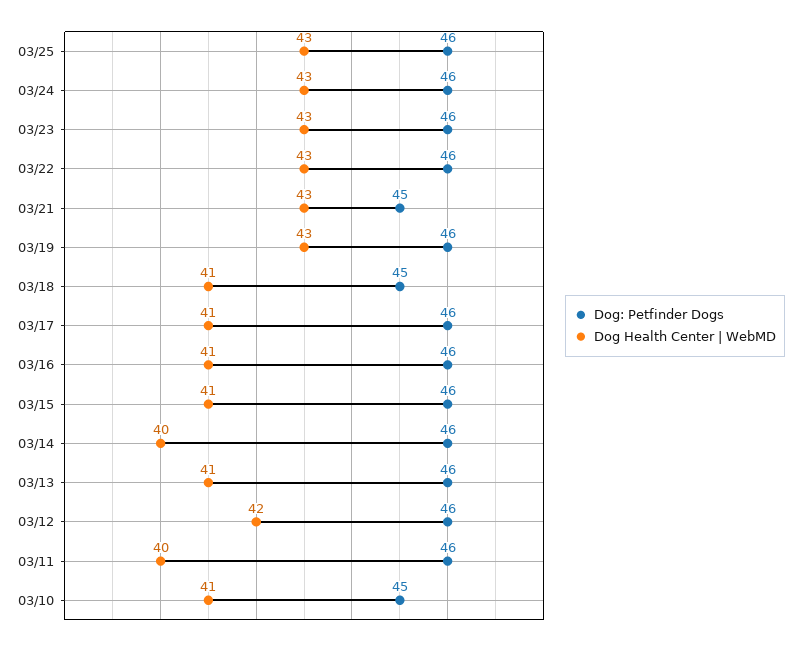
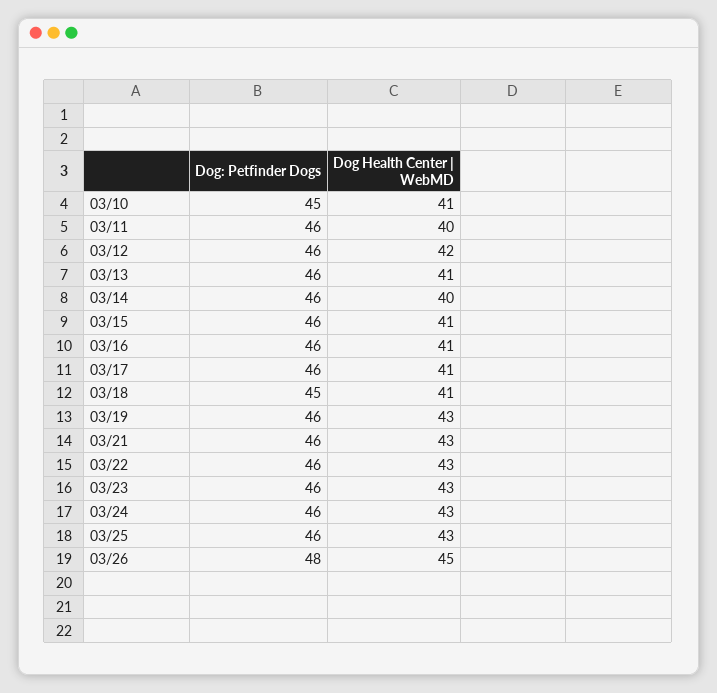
Dog: Petfinder Dogs, 03/21: 45 -> 46
Dog: Petfinder Dogs, 03/26: none -> 48
Dog Health Center | WebMD, 03/26: none -> 45

